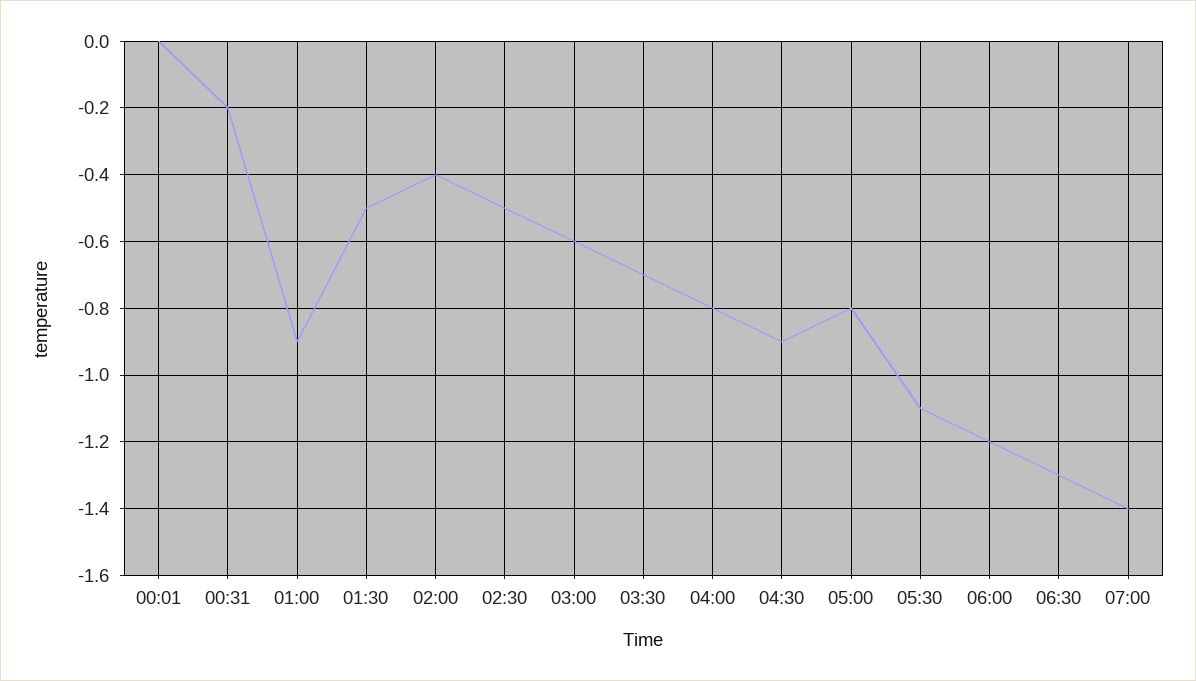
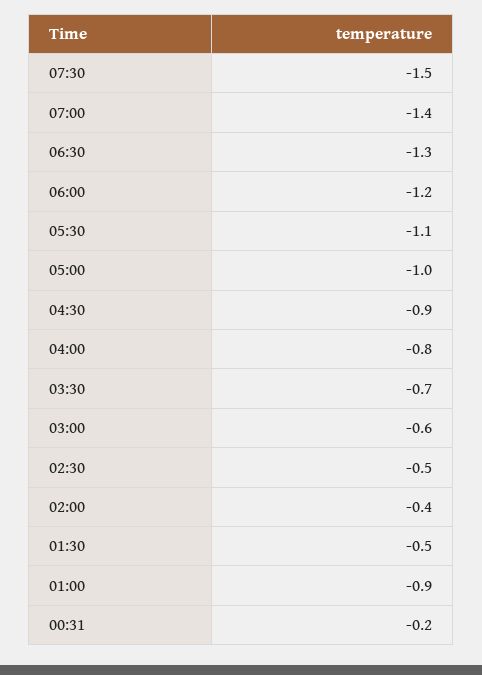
00:01: 0 -> none
05:00: -0.8 -> -1
07:30: none -> -1.5

